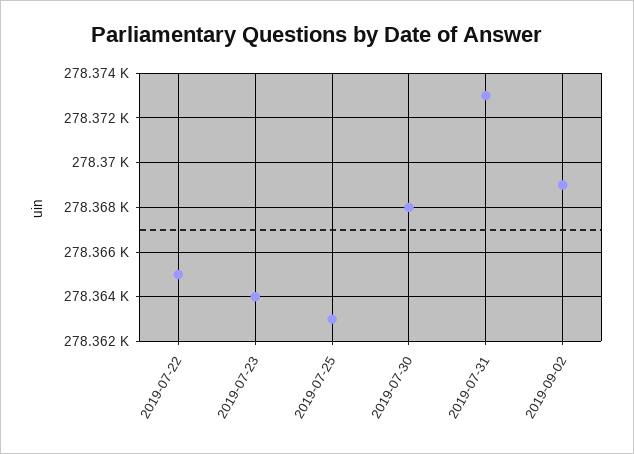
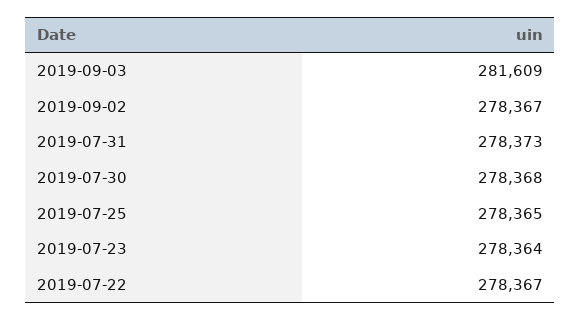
2019-07-22: 278365 -> 278367
2019-07-25: 278363 -> 278365
2019-09-02: 278369 -> 278367
2019-09-03: none -> 281609

